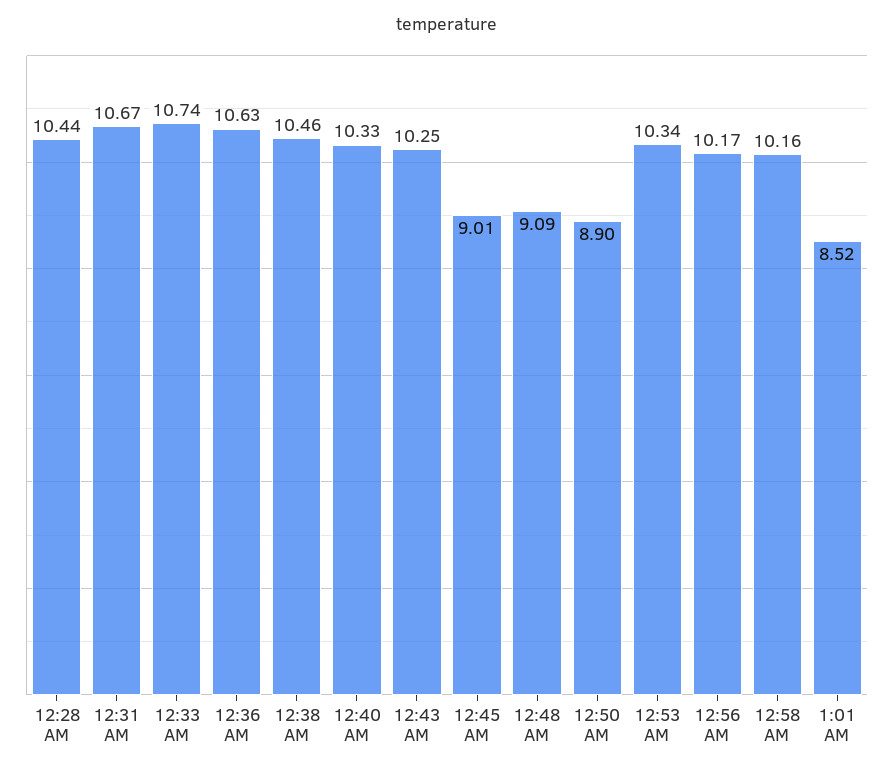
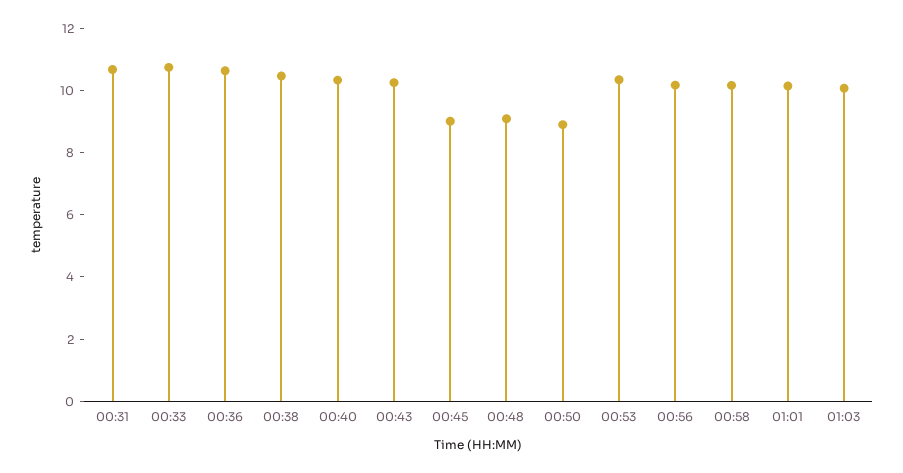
12:28 AM: 10.44 -> none
1:01 AM: 8.52 -> 10
01:03: none -> 10

